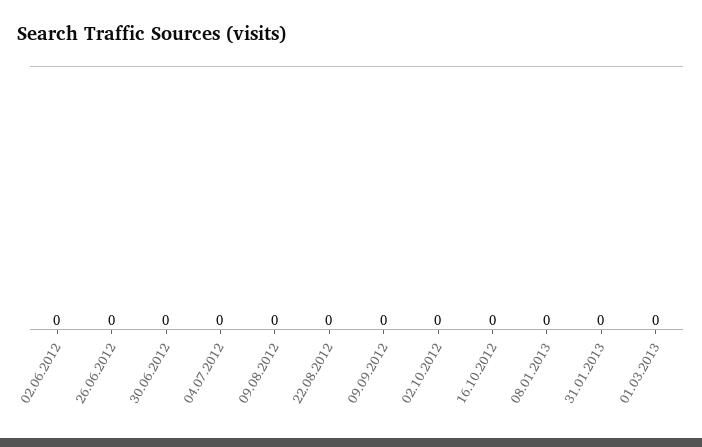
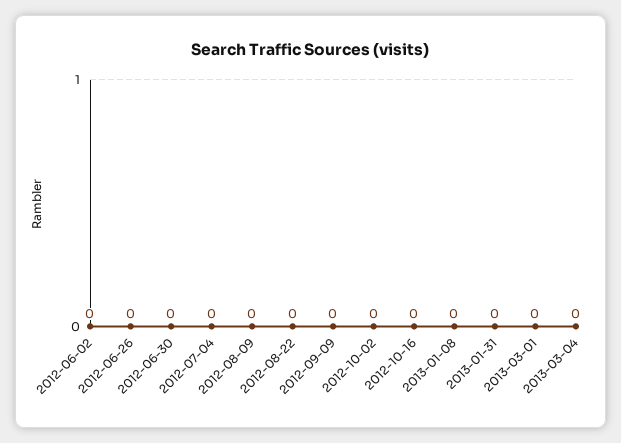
2013-03-04: none -> 0

